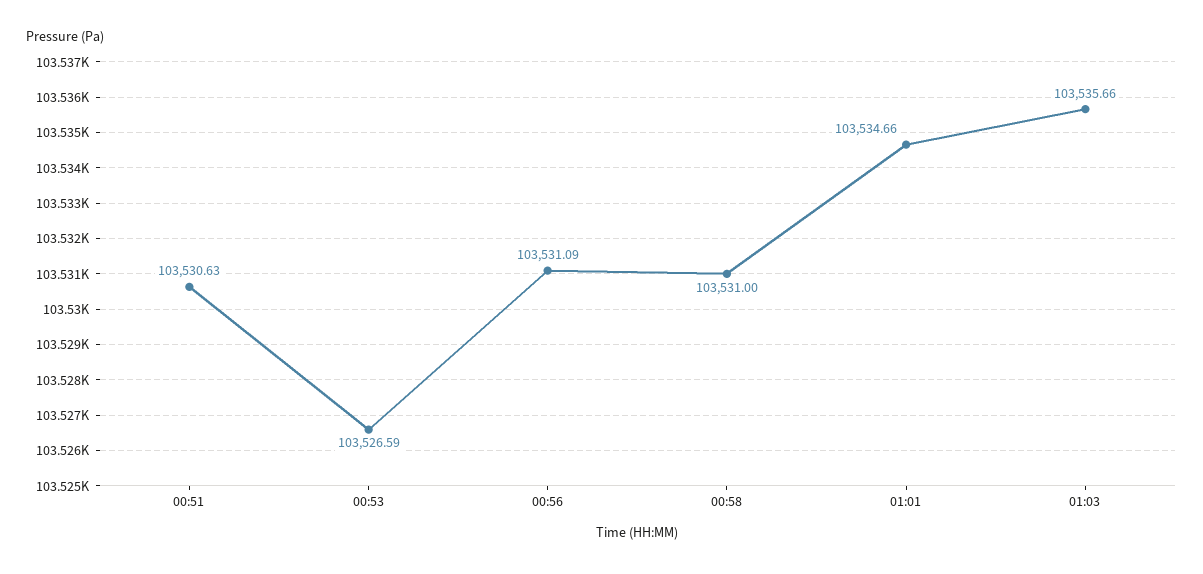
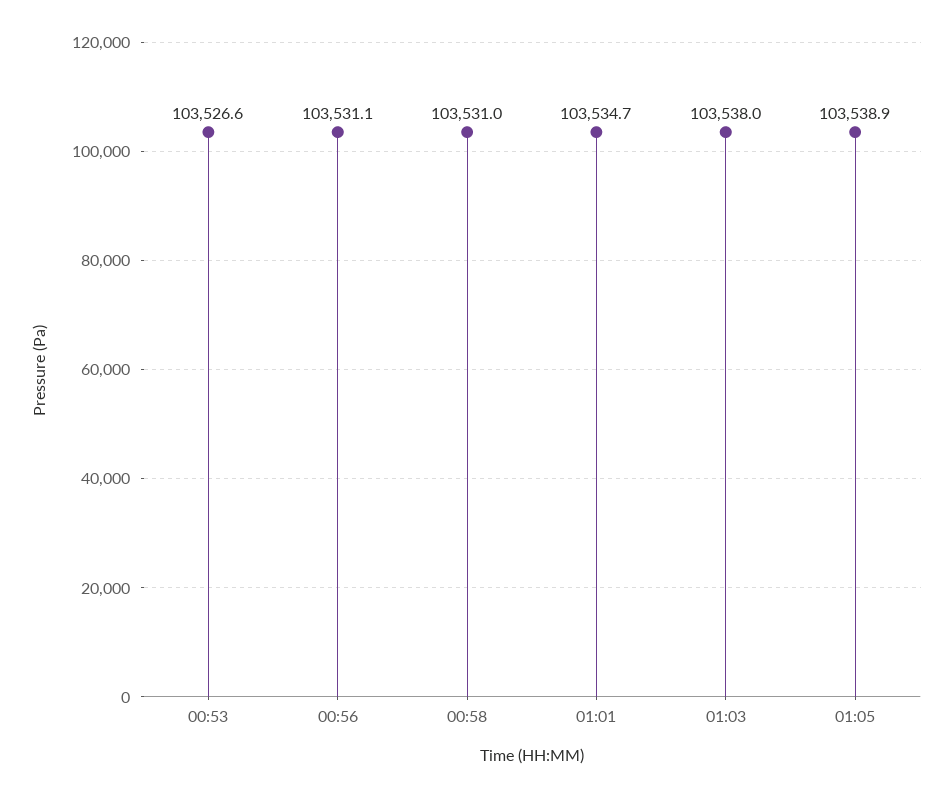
00:51: 103530.63 -> none
01:03: 103535.66 -> 103538
01:05: none -> 103538.9

